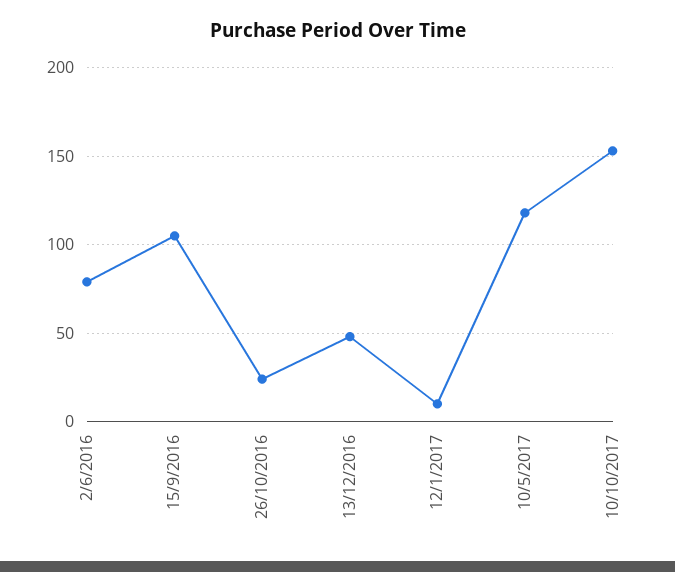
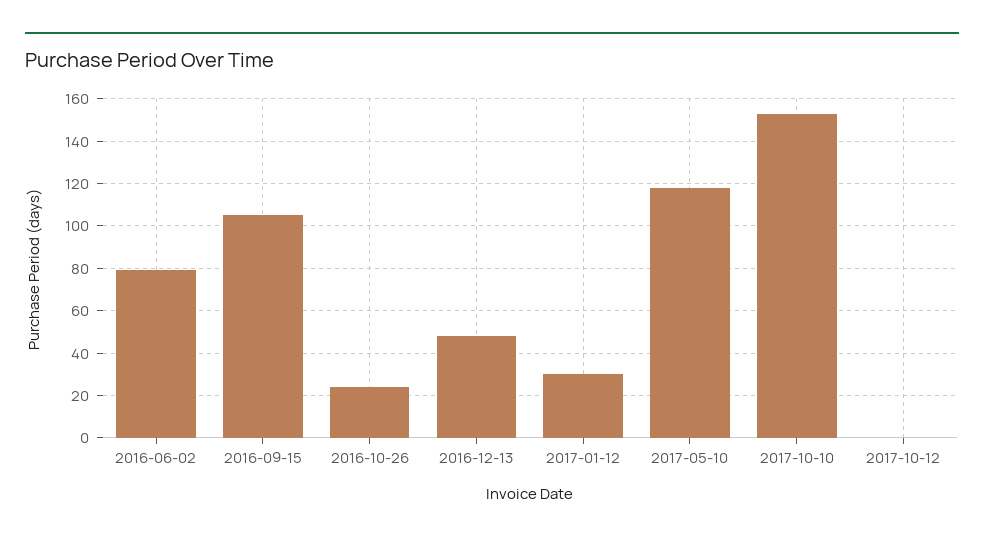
12/1/2017: 10 -> 30
2017-10-12: none -> 0

